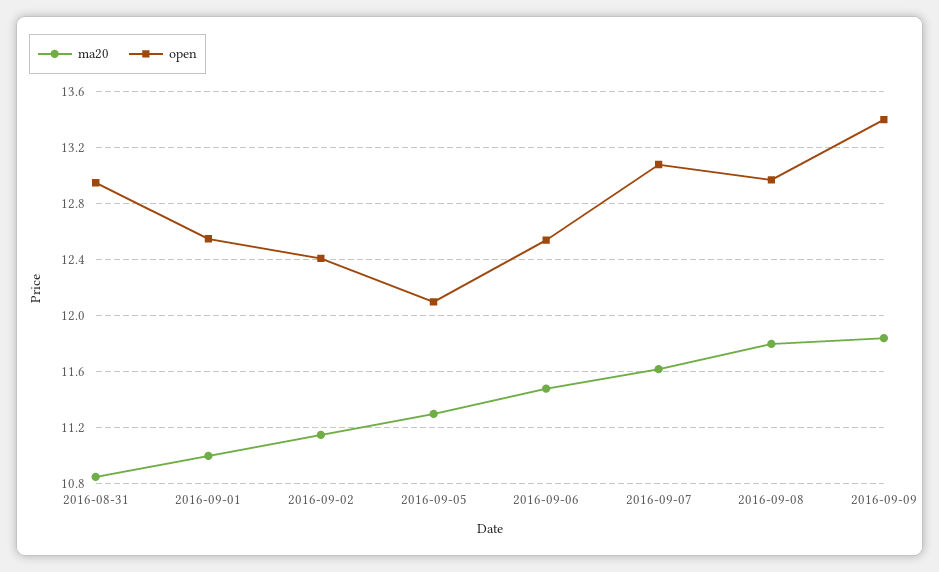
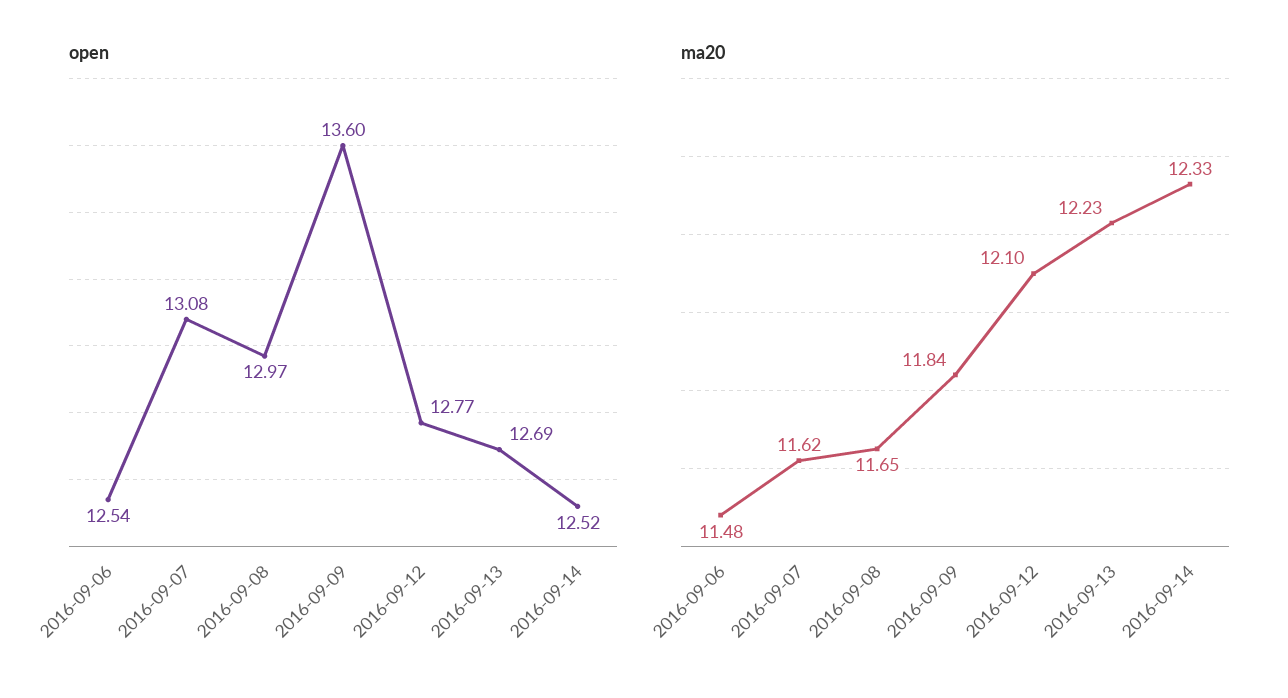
ma20, 2016-08-31: 10.85 -> none
open, 2016-08-31: 12.95 -> none
ma20, 2016-09-01: 11 -> none
open, 2016-09-01: 12.55 -> none
ma20, 2016-09-02: 11.15 -> none
open, 2016-09-02: 12.4 -> none
ma20, 2016-09-05: 11.3 -> none
open, 2016-09-05: 12.1 -> none
ma20, 2016-09-08: 11.8 -> 11.65
open, 2016-09-09: 13.4 -> 13.6
open, 2016-09-12: none -> 12.77
open, 2016-09-13: none -> 12.69
open, 2016-09-14: none -> 12.52
ma20, 2016-09-12: none -> 12.1
ma20, 2016-09-13: none -> 12.23
ma20, 2016-09-14: none -> 12.33

